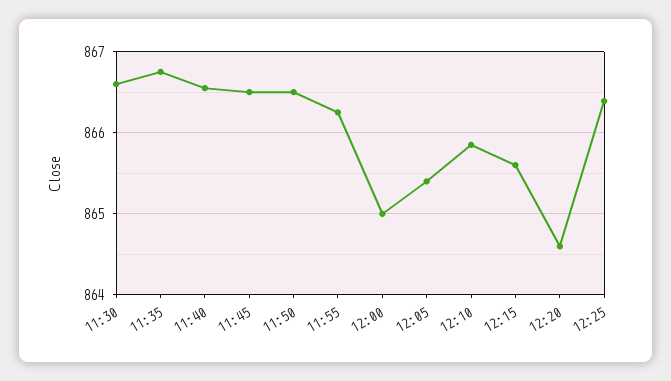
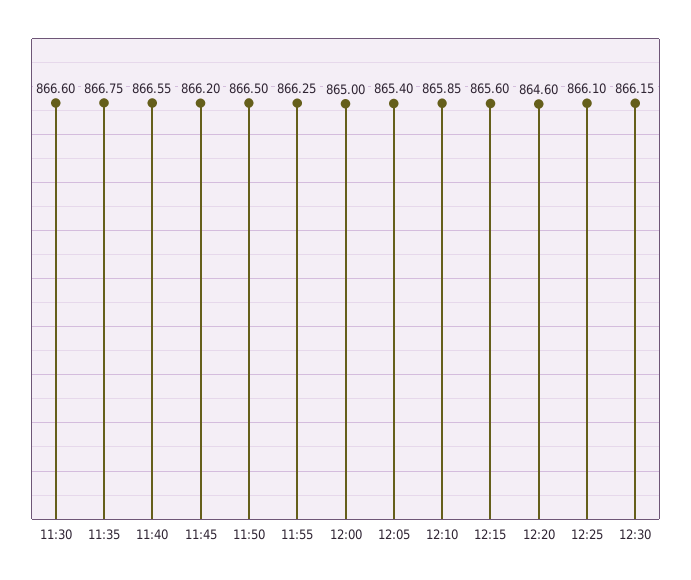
11:45: 866.5 -> 866.2
12:25: 866.4 -> 866.1
12:30: none -> 866.15

